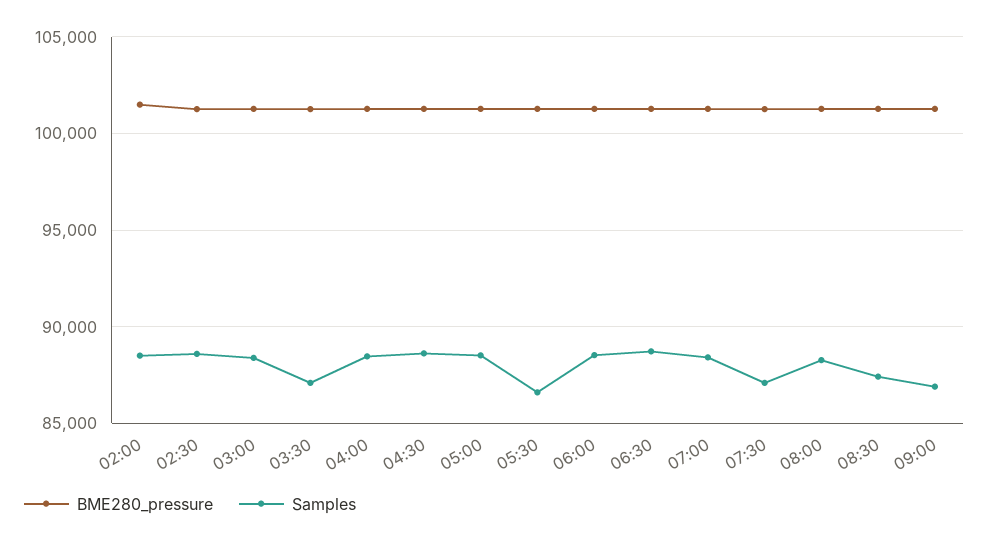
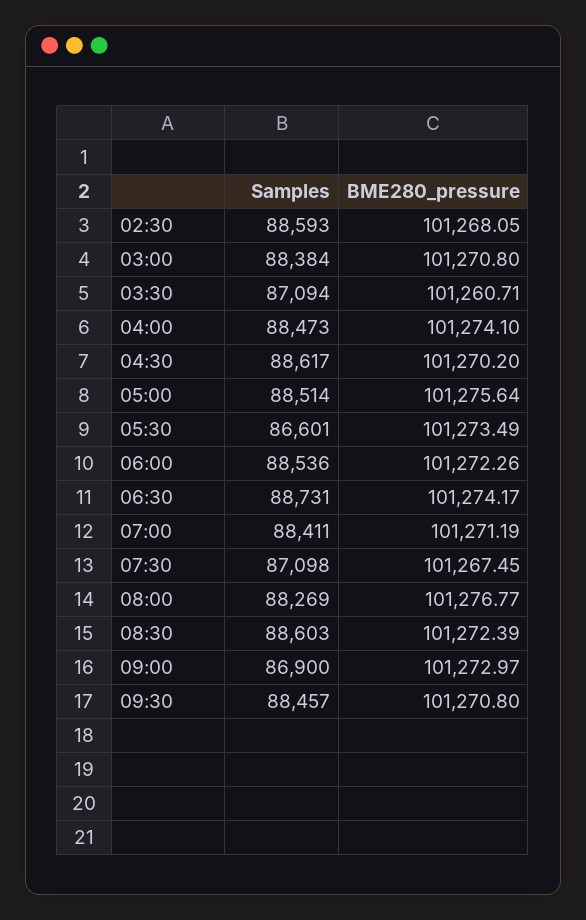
BME280_pressure, 02:00: 101500 -> none
Samples, 02:00: 88500 -> none
Samples, 08:30: 87500 -> 88603
Samples, 09:30: none -> 88457
BME280_pressure, 09:30: none -> 101270.8

